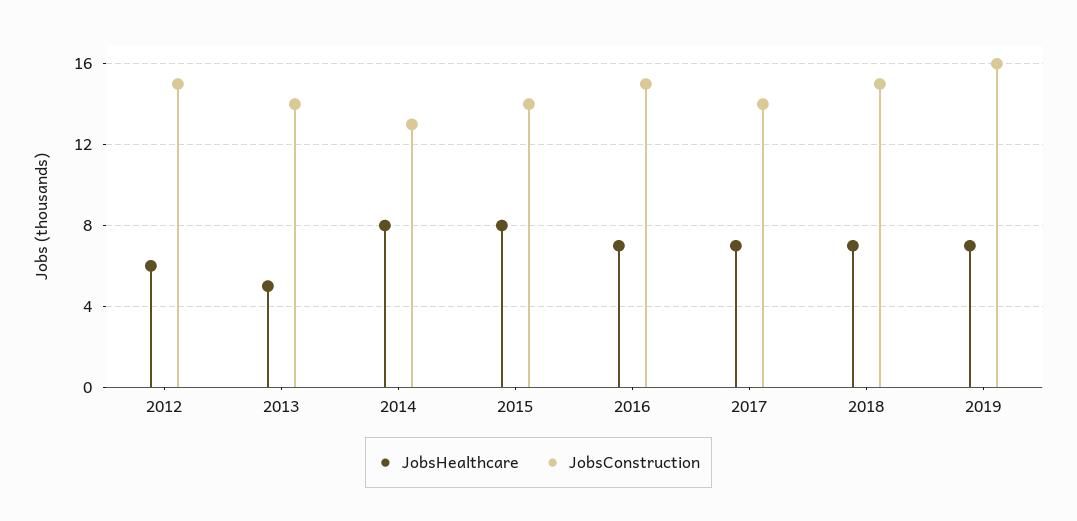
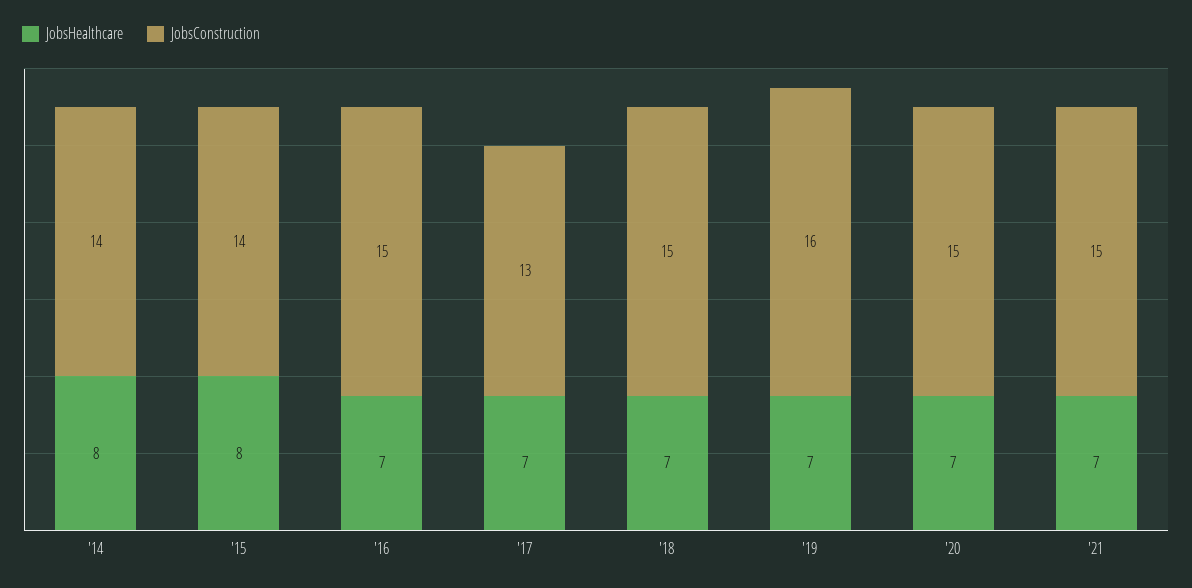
JobsHealthcare, 2012: 6 -> none
JobsConstruction, 2012: 15 -> none
JobsHealthcare, 2013: 5 -> none
JobsConstruction, 2013: 14 -> none
JobsConstruction, 2014: 13 -> 14
JobsConstruction, 2017: 14 -> 13
JobsHealthcare, '20: none -> 7
JobsConstruction, '20: none -> 15
JobsHealthcare, '21: none -> 7
JobsConstruction, '21: none -> 15

